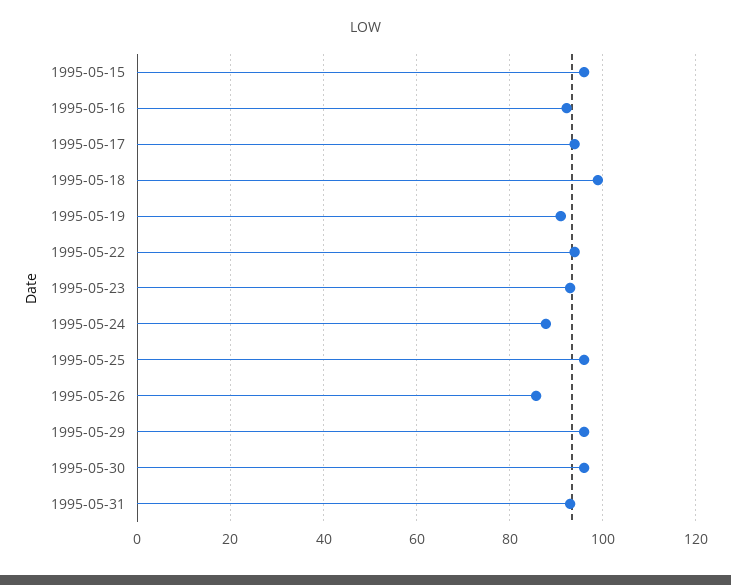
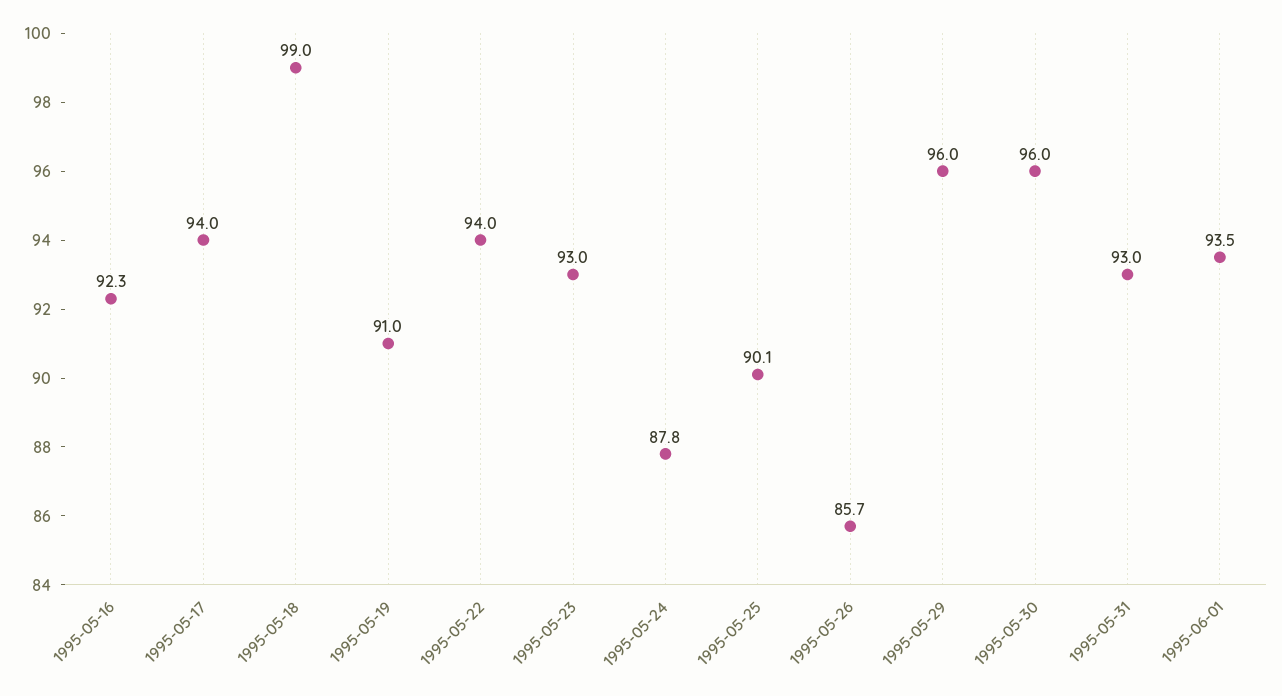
1995-05-15: 96 -> none
1995-05-25: 96 -> 90.1
1995-06-01: none -> 93.5

